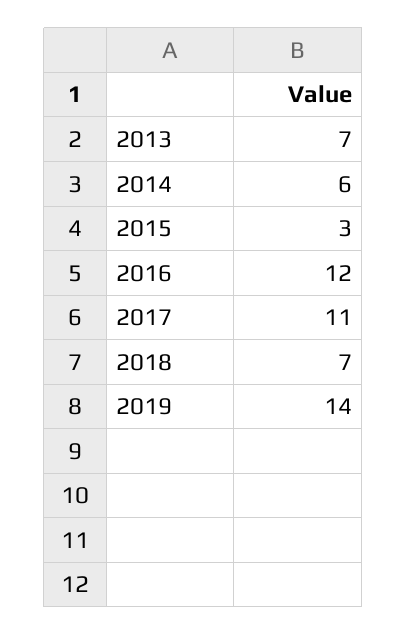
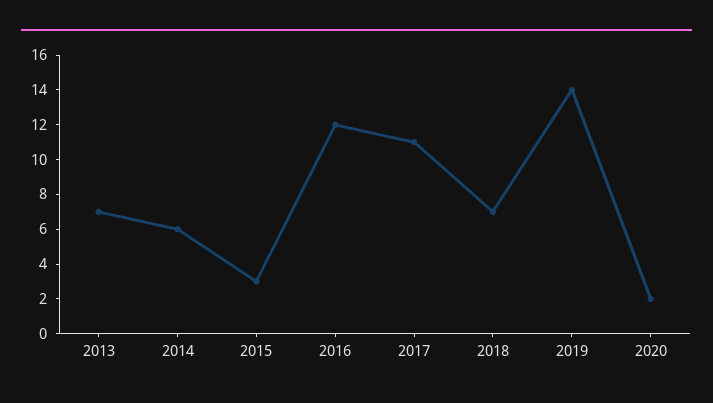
2020: none -> 2

